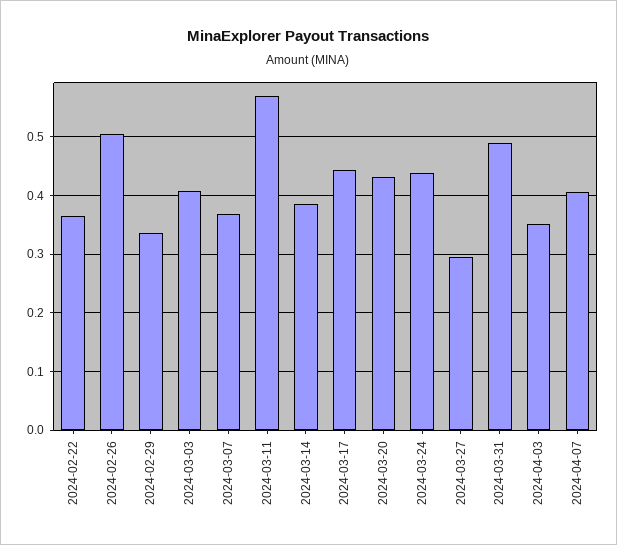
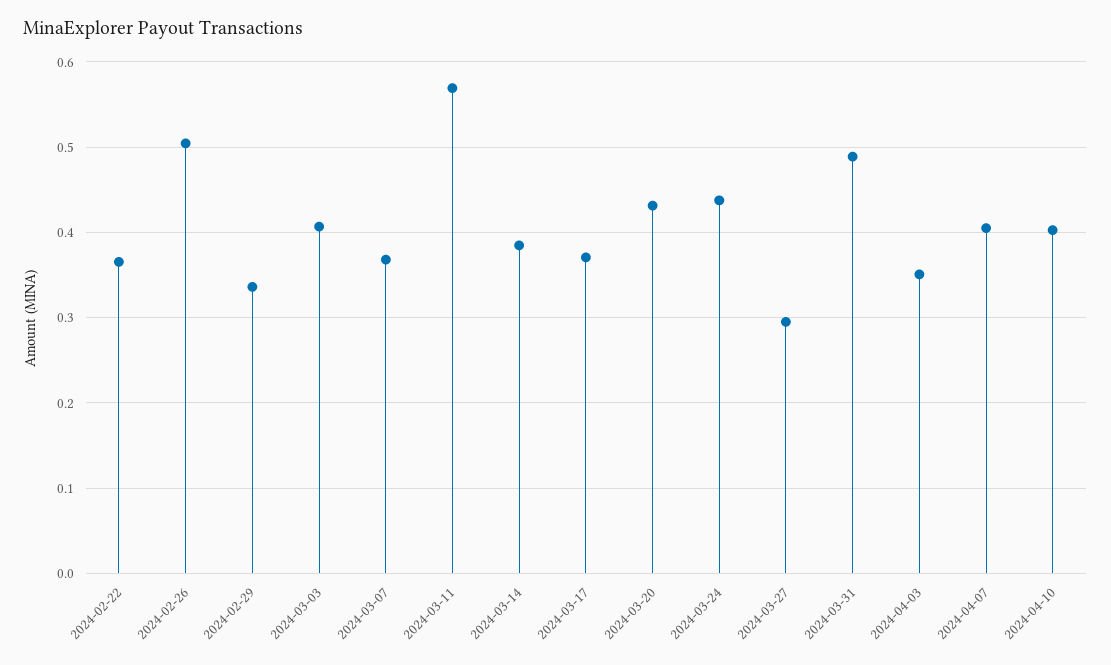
2024-03-17: 0.44 -> 0.37
2024-04-10: none -> 0.4

